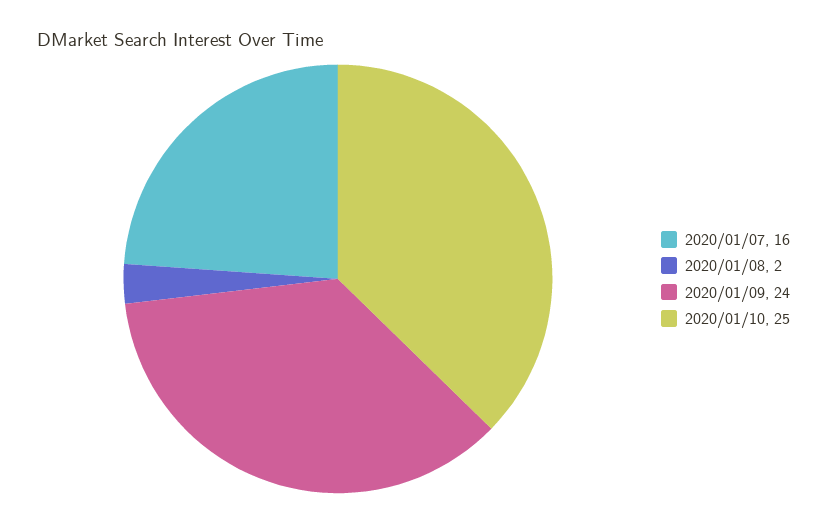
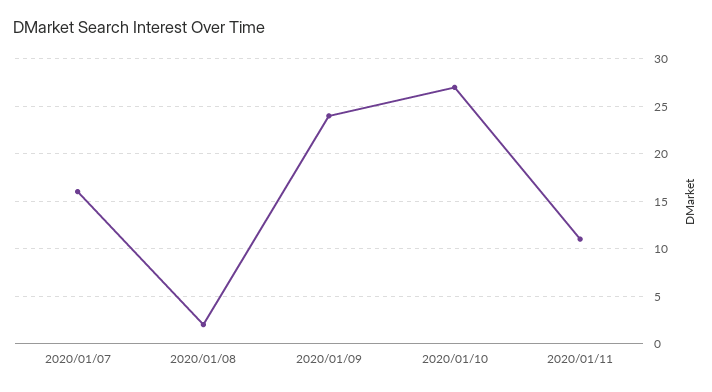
2020/01/10: 25 -> 27
2020/01/11: none -> 11

